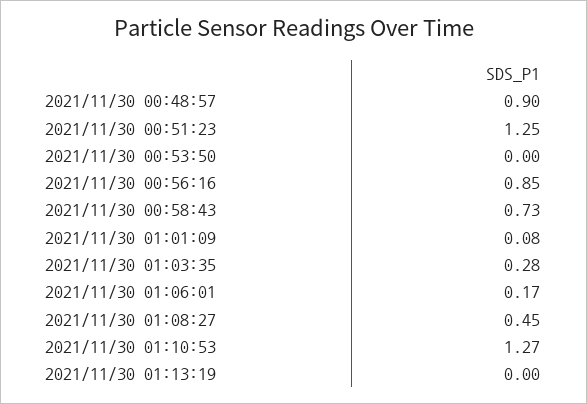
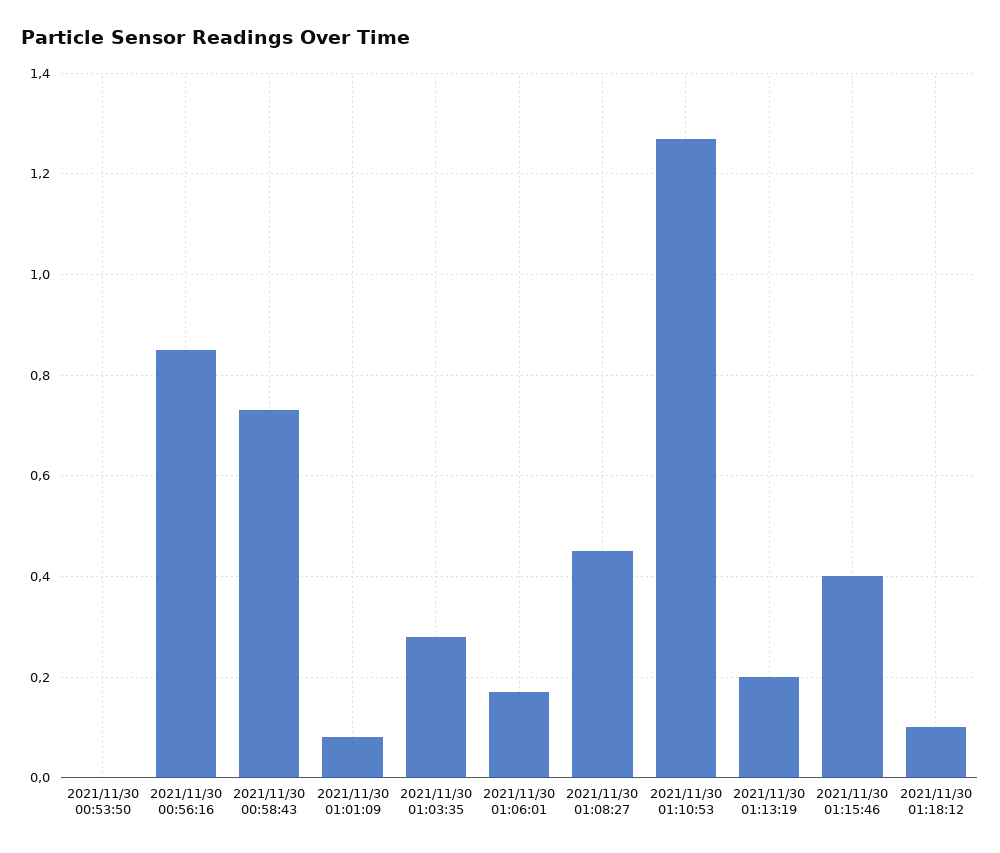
2021/11/30 00:48:57: 0.9 -> none
2021/11/30 00:51:23: 1.25 -> none
2021/11/30 01:13:19: 0 -> 0.2
2021/11/30 01:15:46: none -> 0.4
2021/11/30 01:18:12: none -> 0.1

